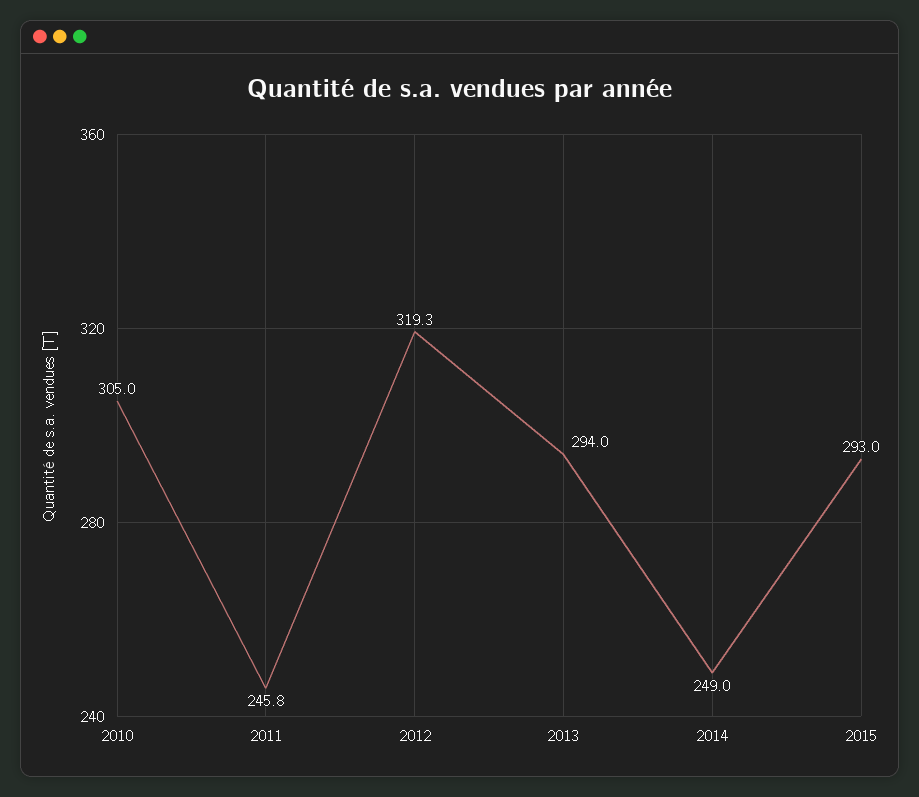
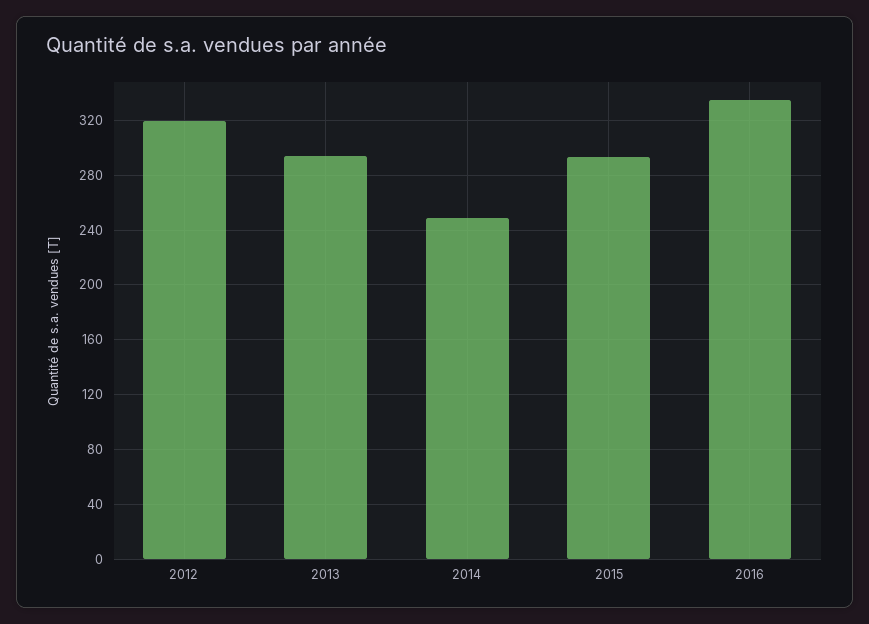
2010: 305 -> none
2011: 245.8 -> none
2016: none -> 335

